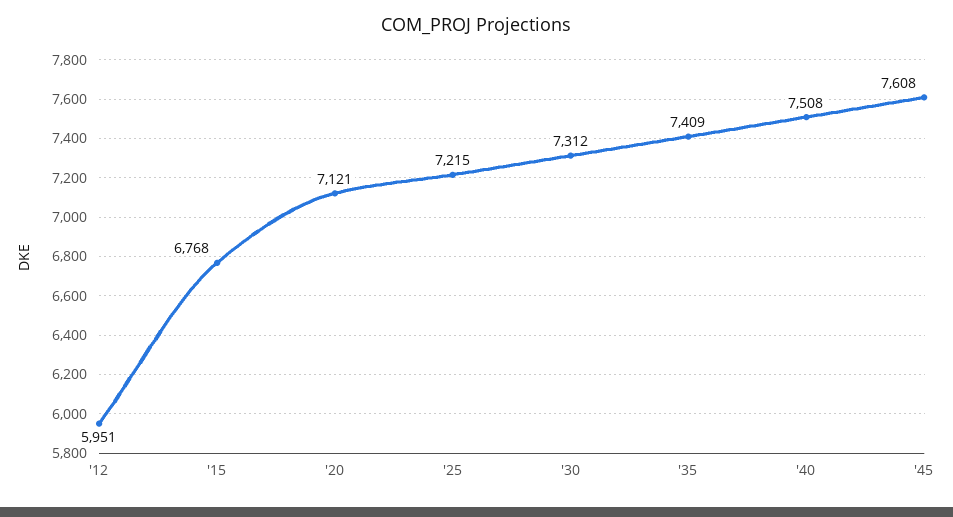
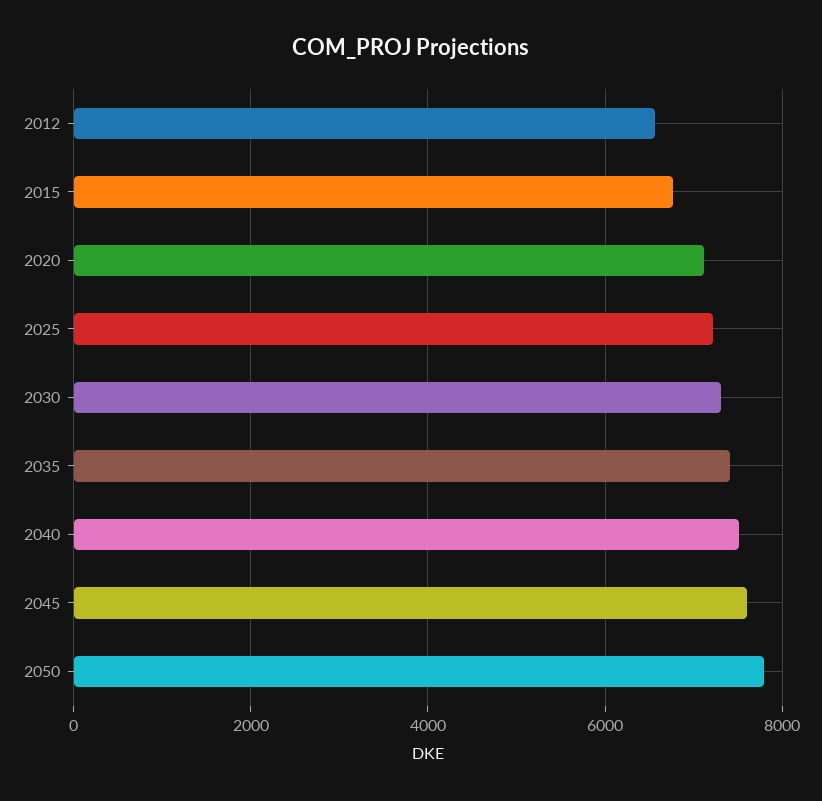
'12: 5951 -> 6600
2050: none -> 7800

